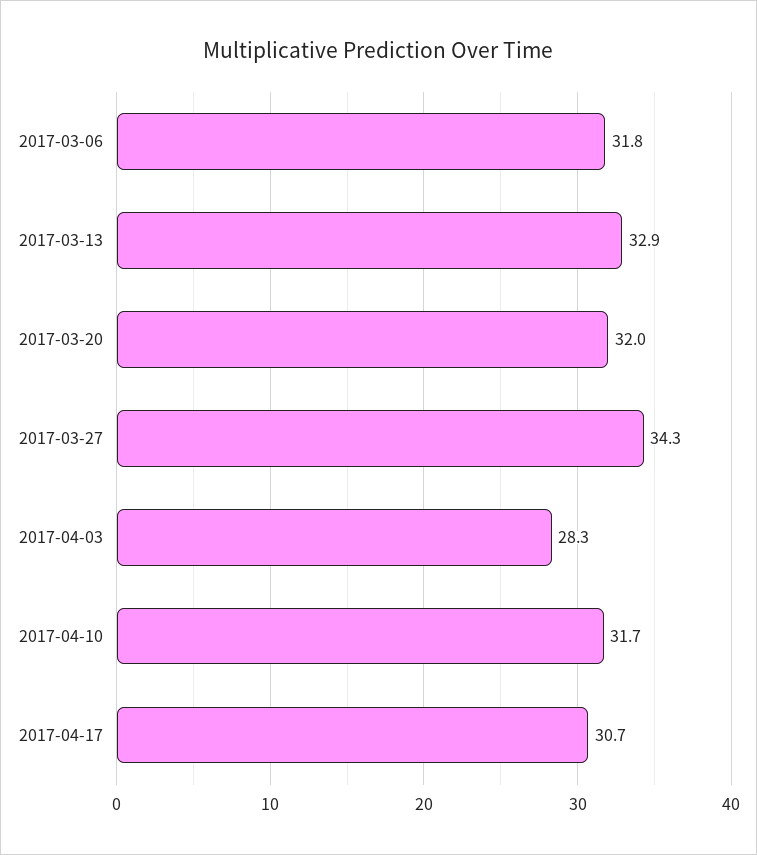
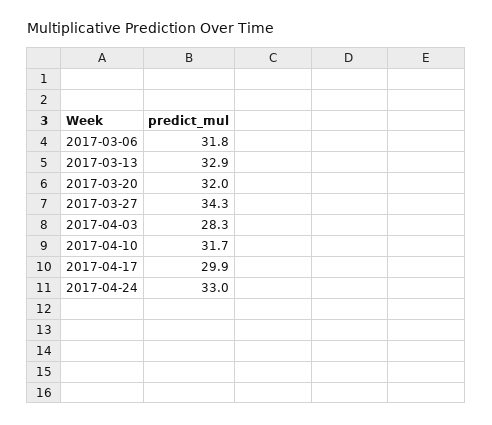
2017-04-17: 30.7 -> 29.9
2017-04-24: none -> 33

